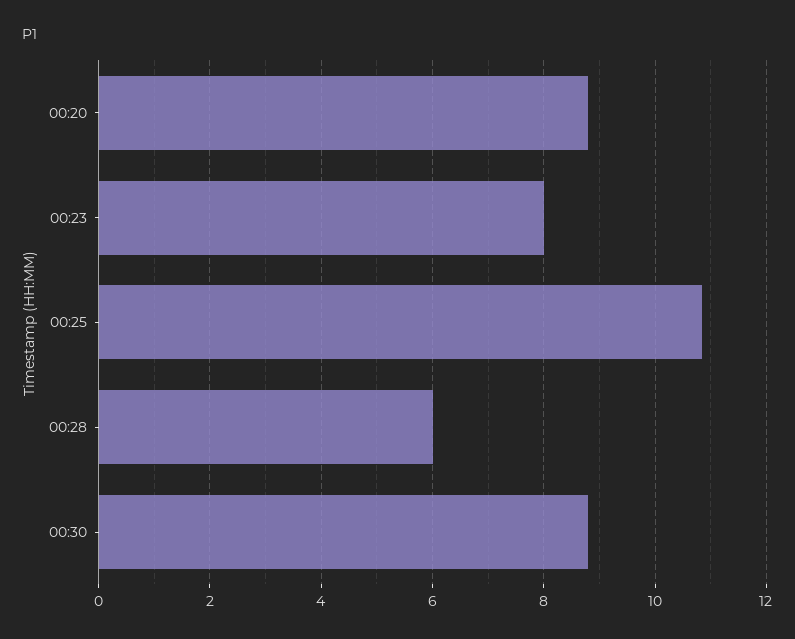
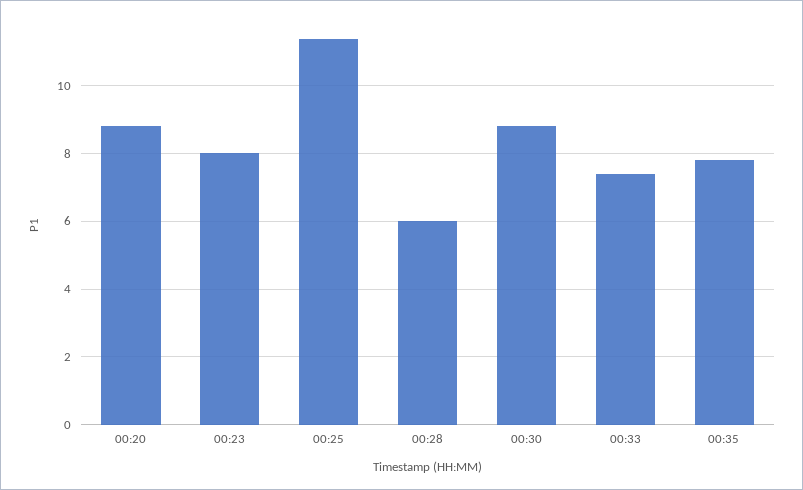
00:25: 10.8 -> 11.4
00:33: none -> 7.4
00:35: none -> 7.8

